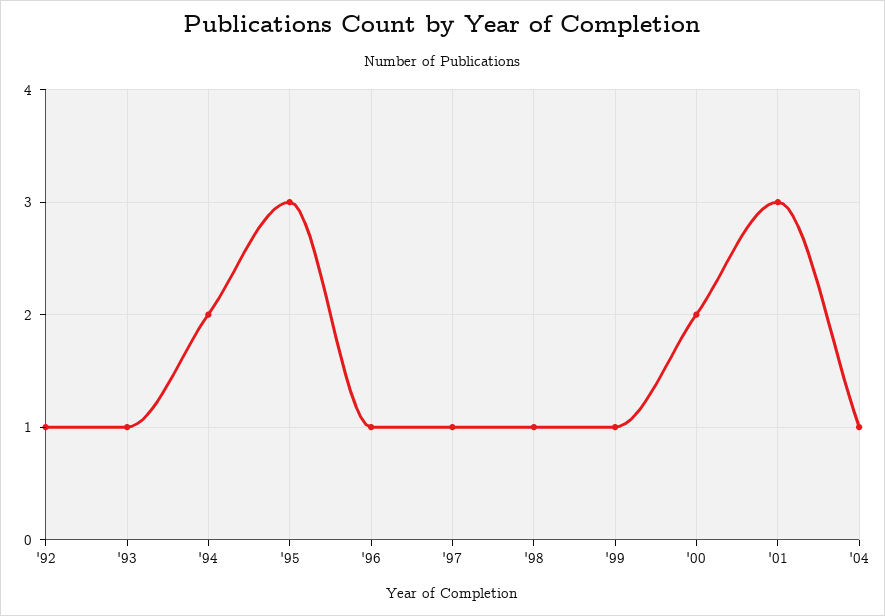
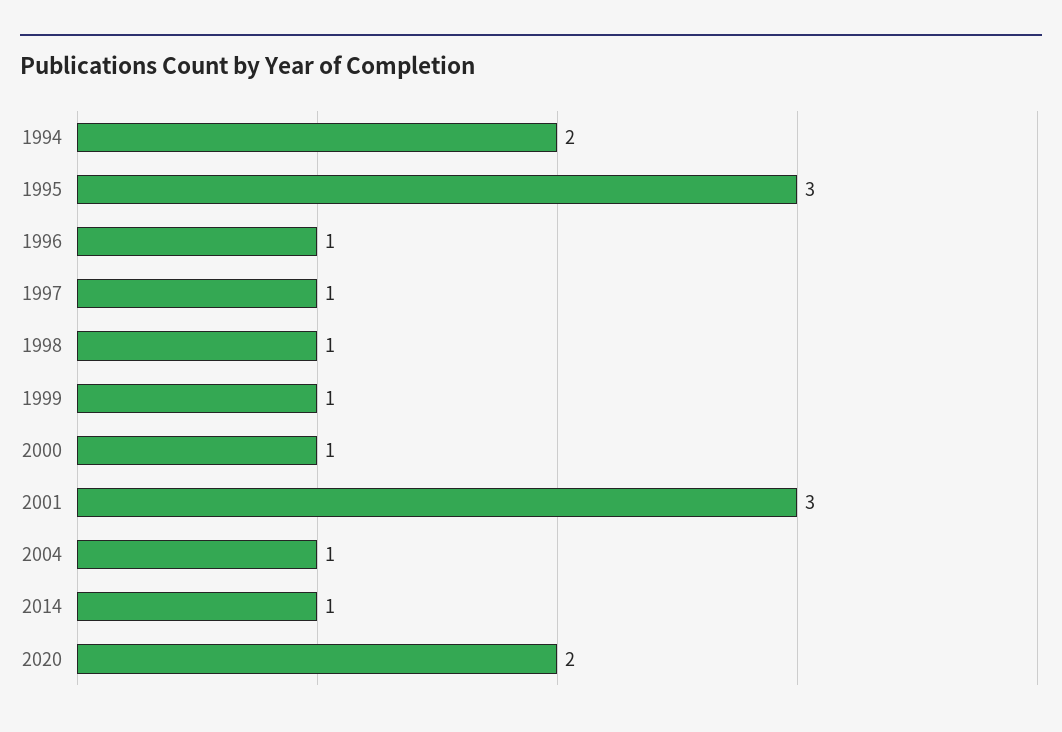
'92: 1 -> none
'93: 1 -> none
'00: 2 -> 1
2014: none -> 1
2020: none -> 2

